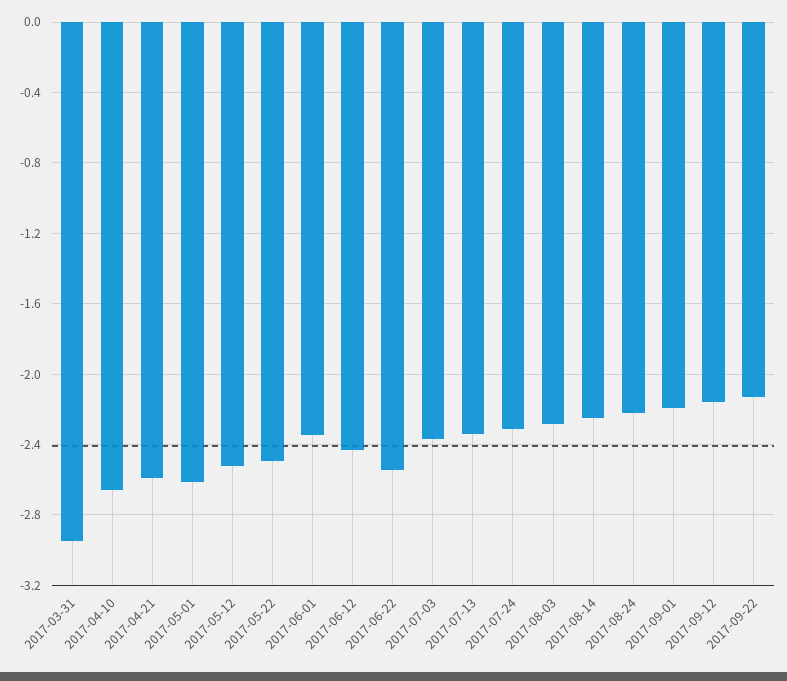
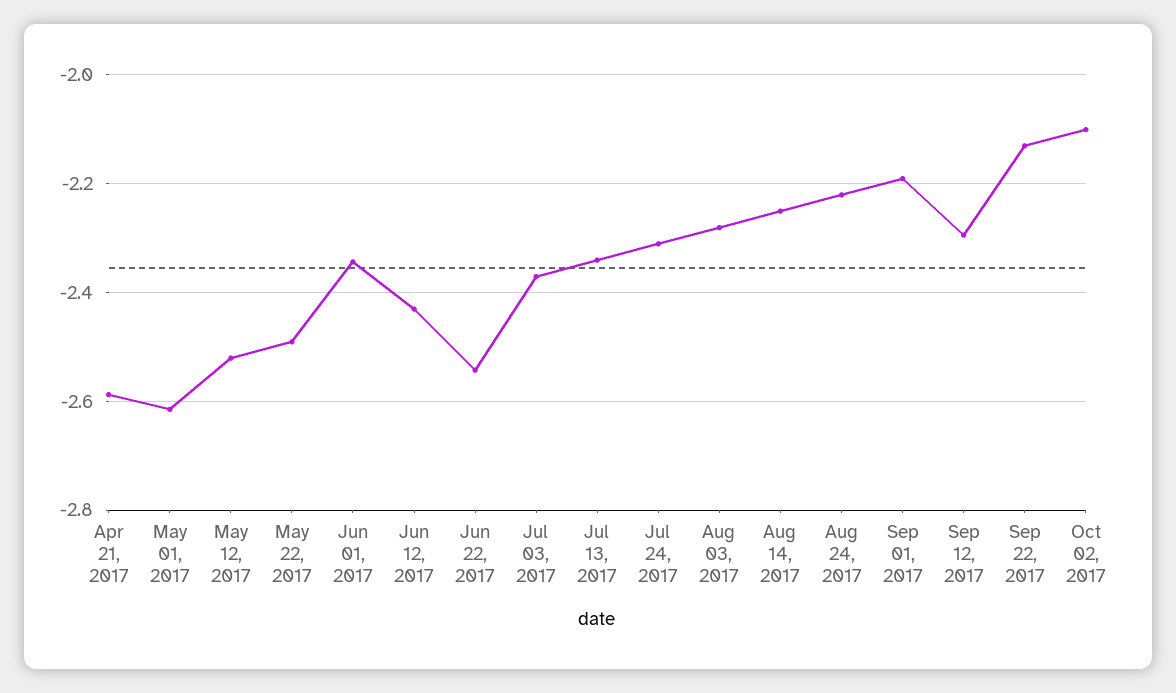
2017-03-31: -2.95 -> none
2017-04-10: -2.65 -> none
2017-09-12: -2.15 -> -2.3
Oct 02, 2017: none -> -2.1

